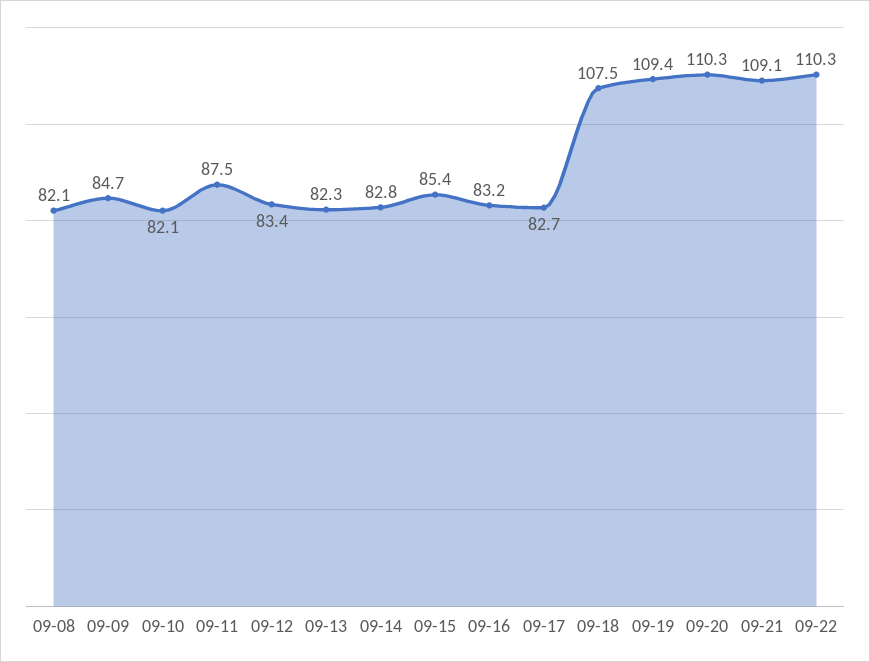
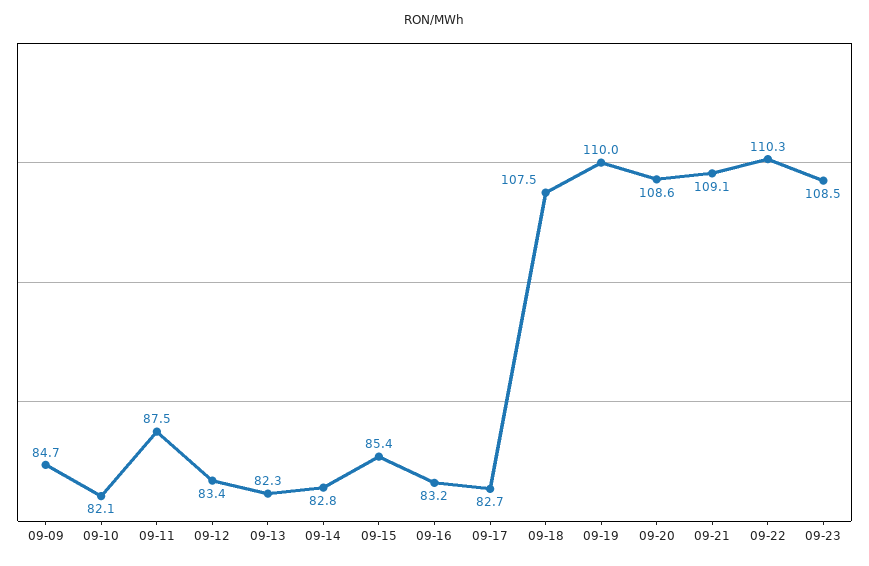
09-08: 82.1 -> none
09-19: 109.4 -> 110
09-20: 110.3 -> 108.6
09-23: none -> 108.5

